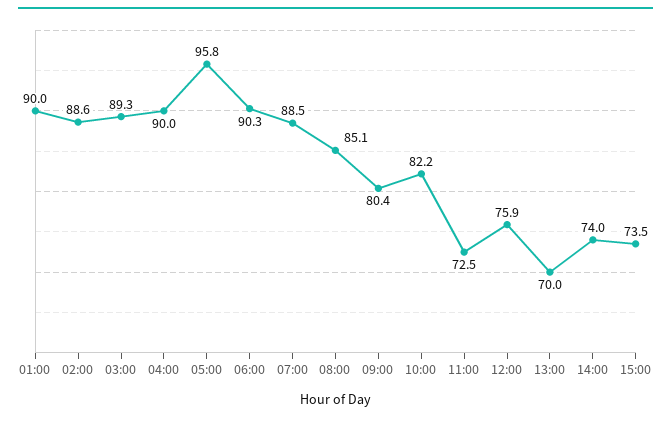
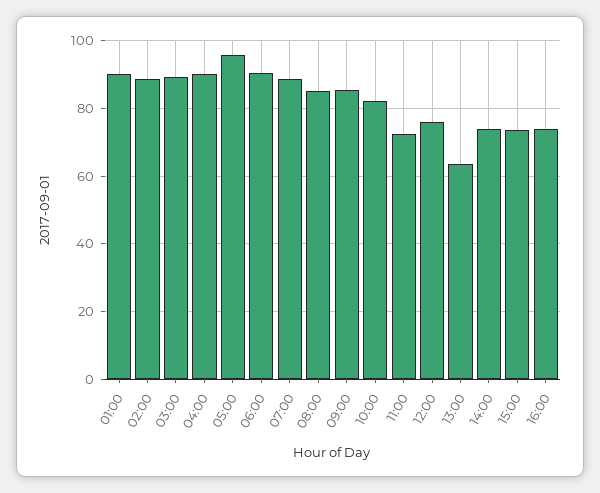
09:00: 80.4 -> 86
13:00: 70 -> 64
16:00: none -> 74

